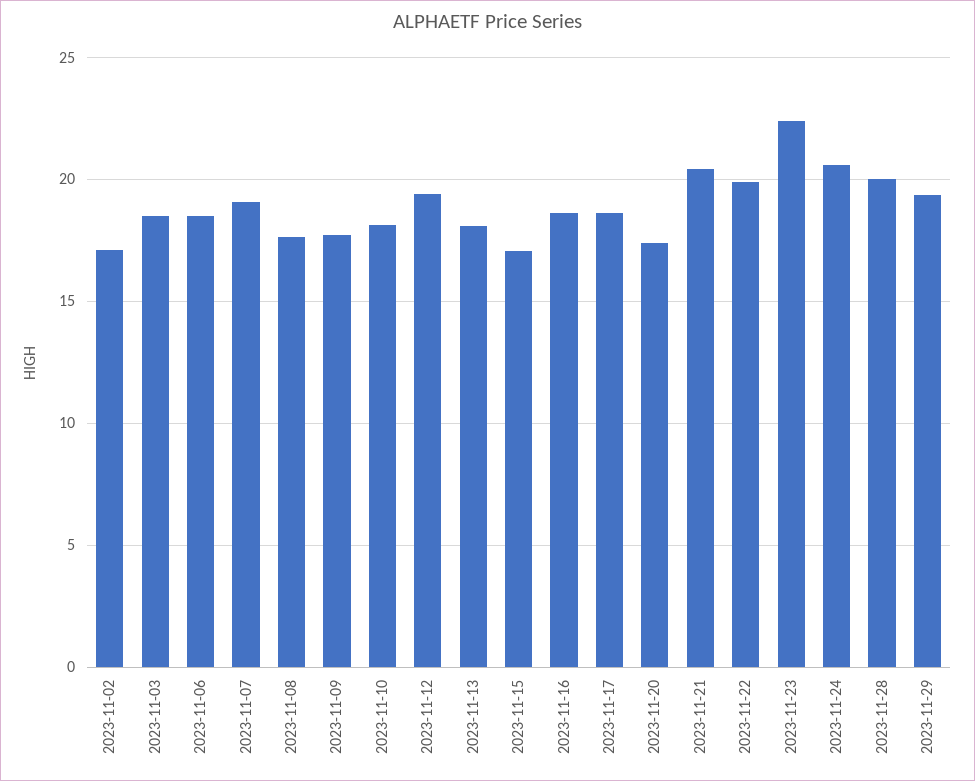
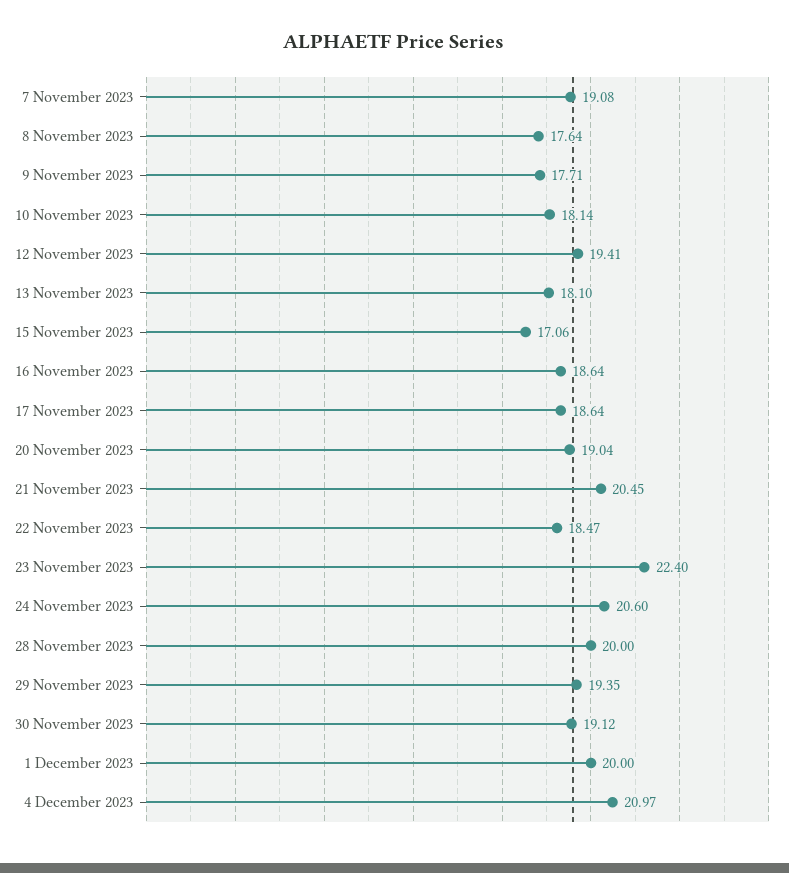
2023-11-02: 17 -> none
2023-11-03: 18.5 -> none
2023-11-06: 18.5 -> none
2023-11-20: 17.5 -> 19.04
2023-11-22: 20 -> 18.47
30 November 2023: none -> 19.12
1 December 2023: none -> 20
4 December 2023: none -> 20.97

